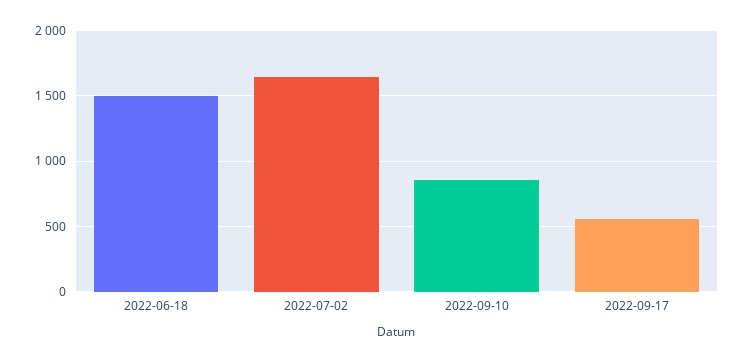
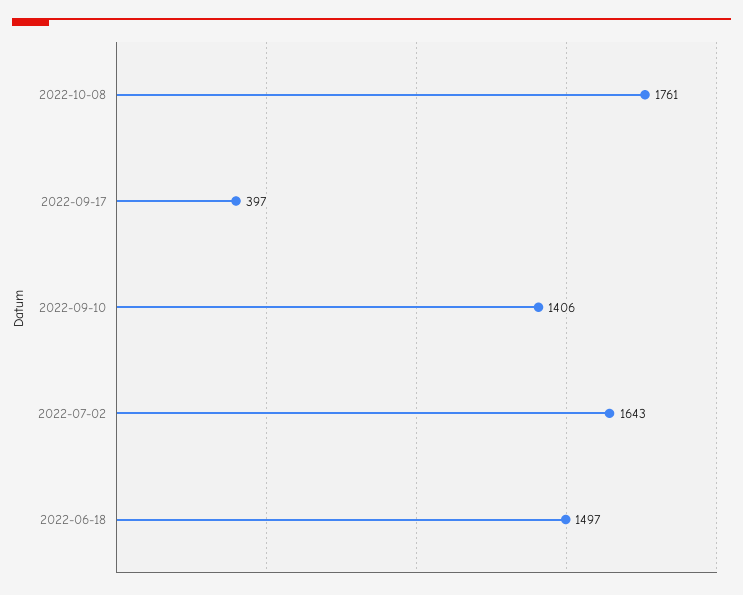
2022-09-10: 850 -> 1406
2022-09-17: 550 -> 397
2022-10-08: none -> 1761

